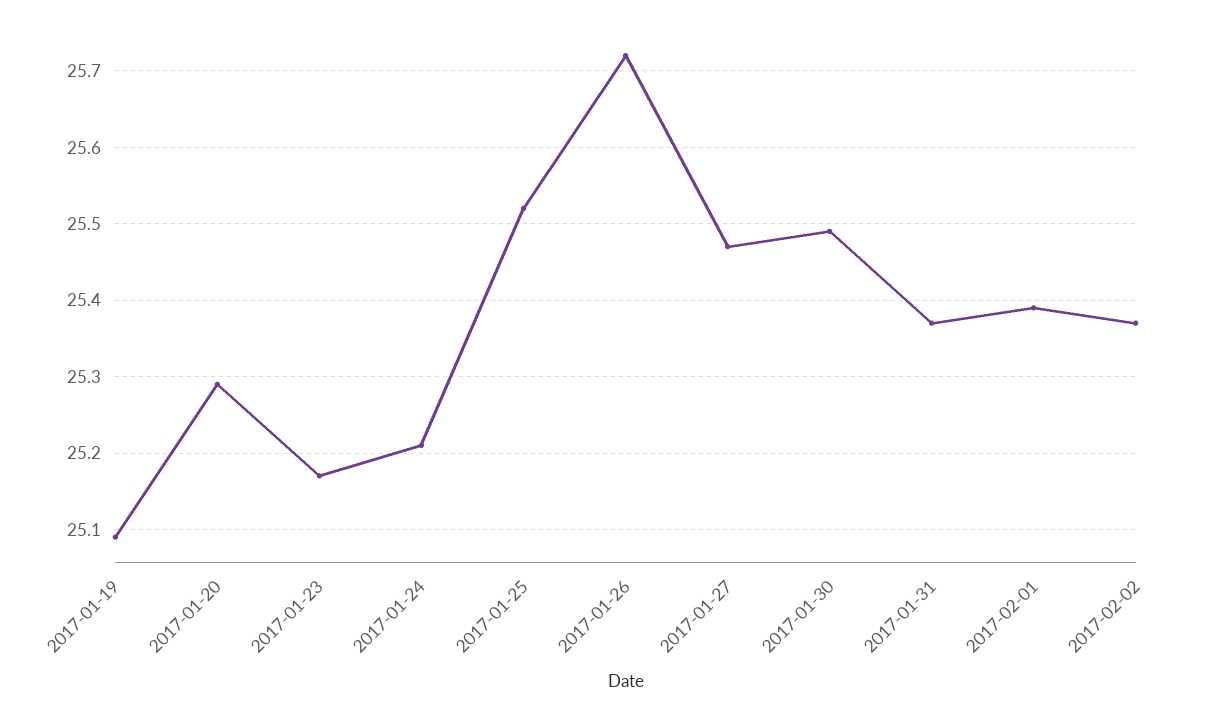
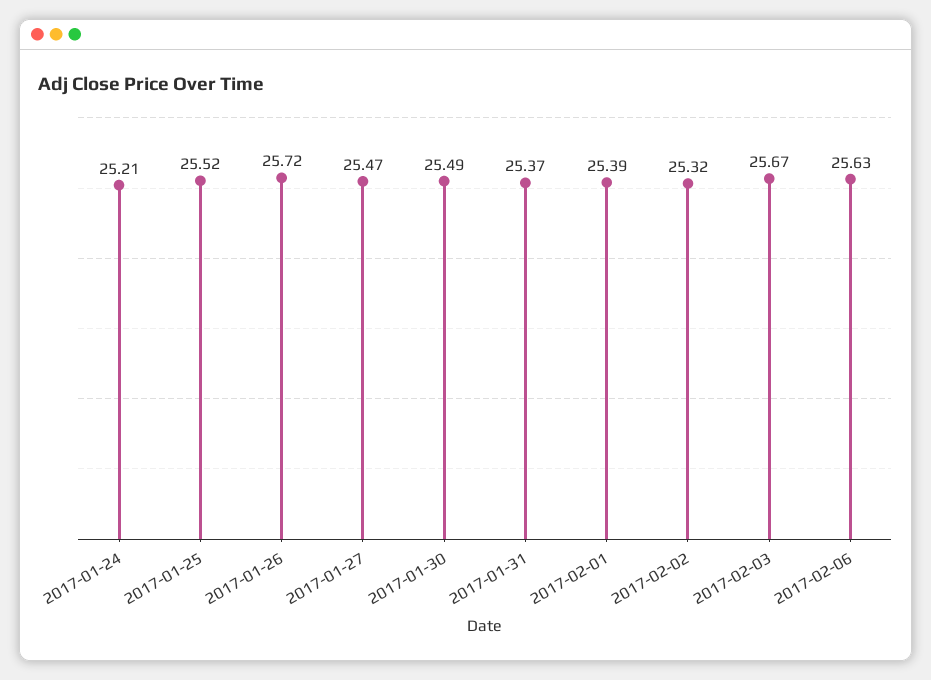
2017-01-19: 25.09 -> none
2017-01-20: 25.29 -> none
2017-01-23: 25.17 -> none
2017-02-02: 25.37 -> 25.32
2017-02-03: none -> 25.67
2017-02-06: none -> 25.63

